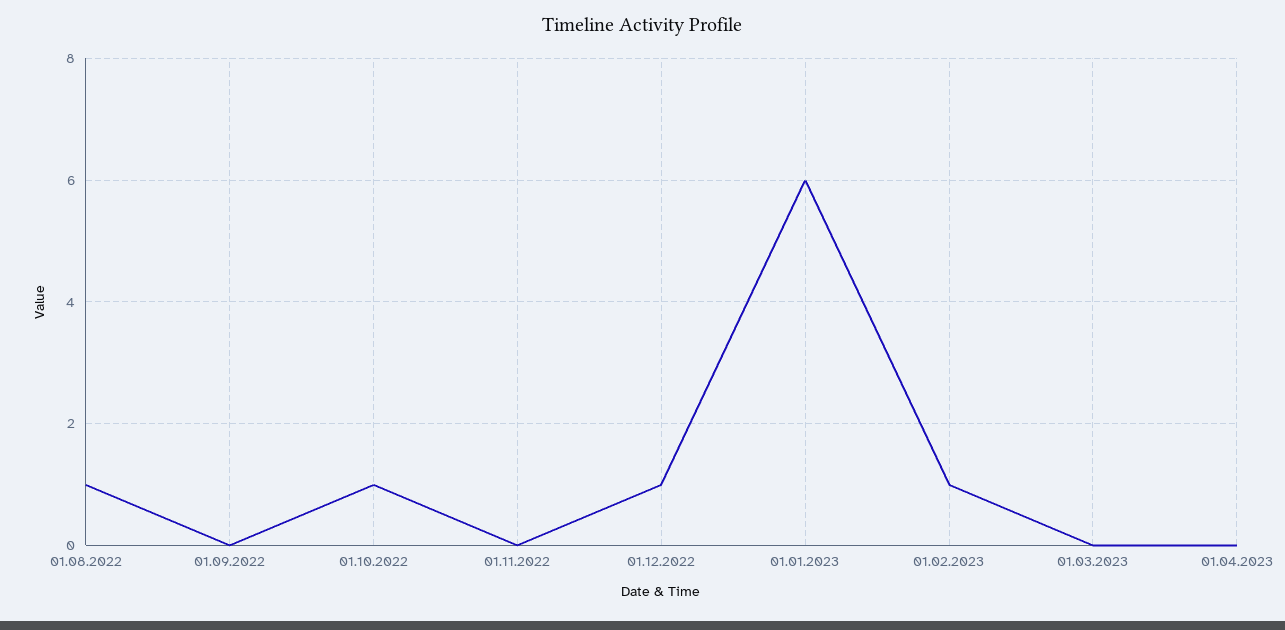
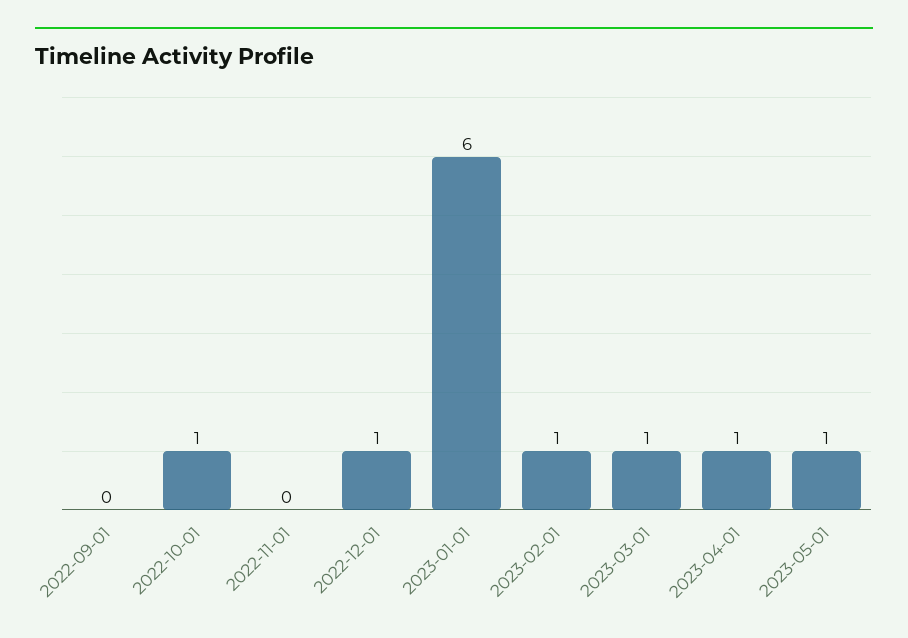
01.08.2022: 1 -> none
01.03.2023: 0 -> 1
01.04.2023: 0 -> 1
2023-05-01: none -> 1

